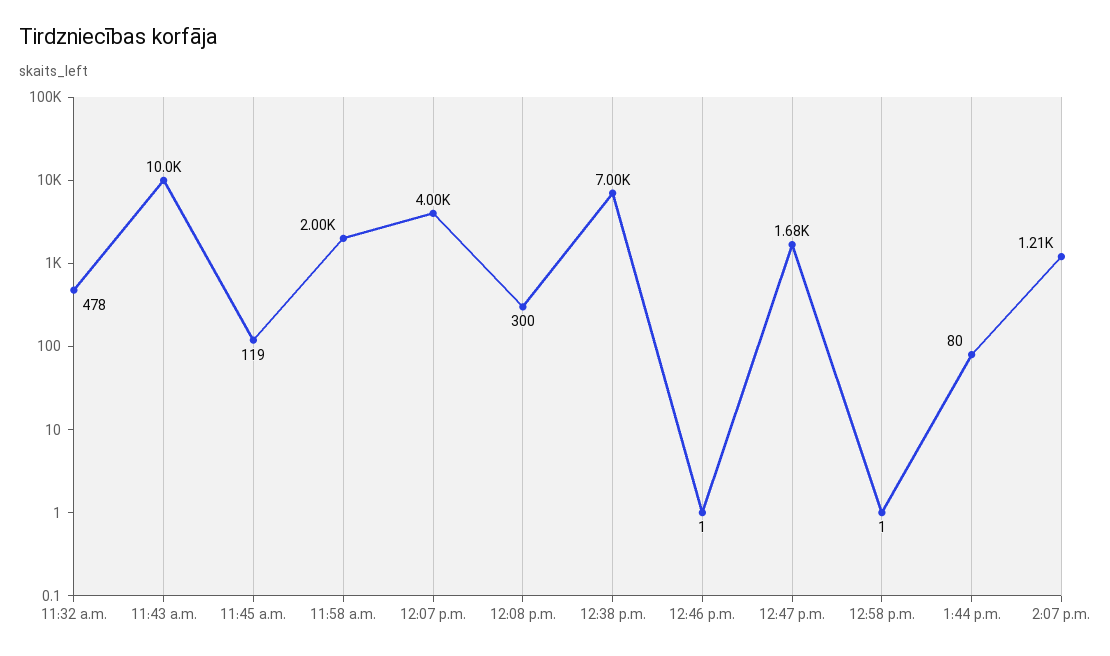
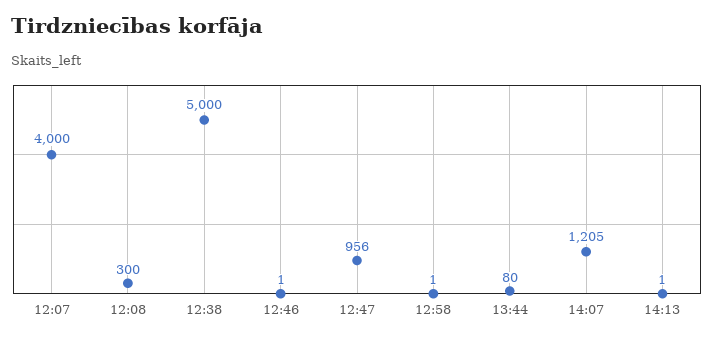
11:32 a.m.: 478 -> none
11:43 a.m.: 10000 -> none
11:45 a.m.: 119 -> none
11:58 a.m.: 2000 -> none
12:38 p.m.: 7000 -> 5000
12:47 p.m.: 1680 -> 956
14:13: none -> 1

